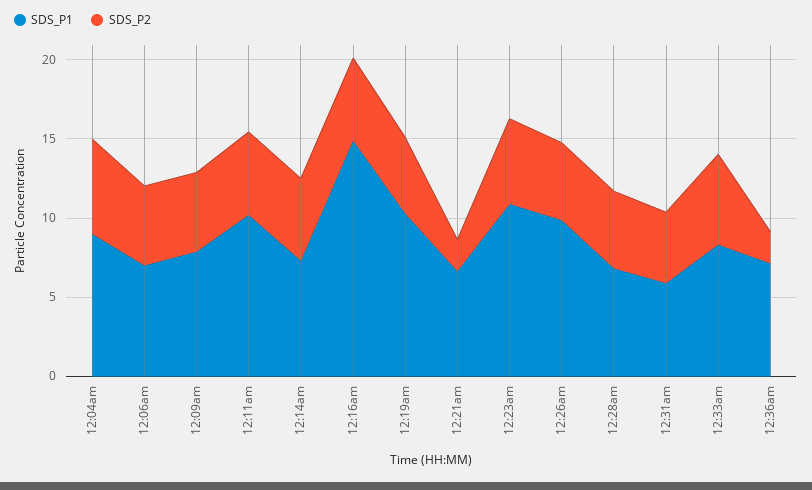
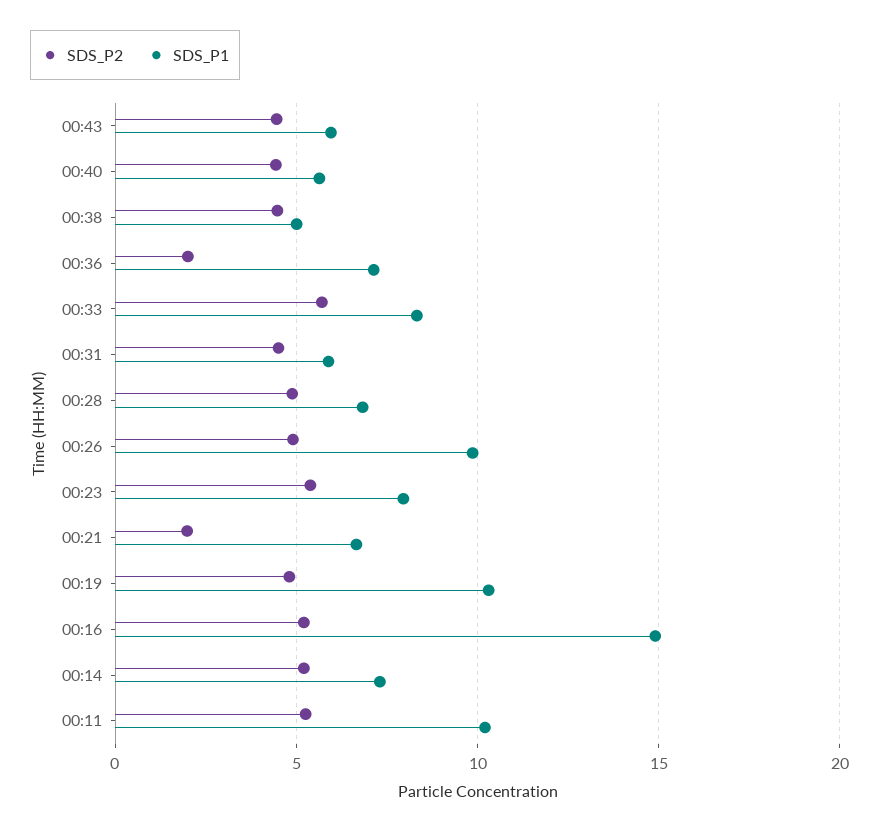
SDS_P1, 12:04am: 9 -> none
SDS_P2, 12:04am: 6 -> none
SDS_P1, 12:06am: 7 -> none
SDS_P2, 12:06am: 5 -> none
SDS_P1, 12:09am: 8 -> none
SDS_P2, 12:09am: 5 -> none
SDS_P1, 12:23am: 11 -> 8
SDS_P2, 00:43: none -> 4.5
SDS_P1, 00:43: none -> 6
SDS_P2, 00:40: none -> 4.5
SDS_P1, 00:40: none -> 5.5
SDS_P2, 00:38: none -> 4.5
SDS_P1, 00:38: none -> 5

